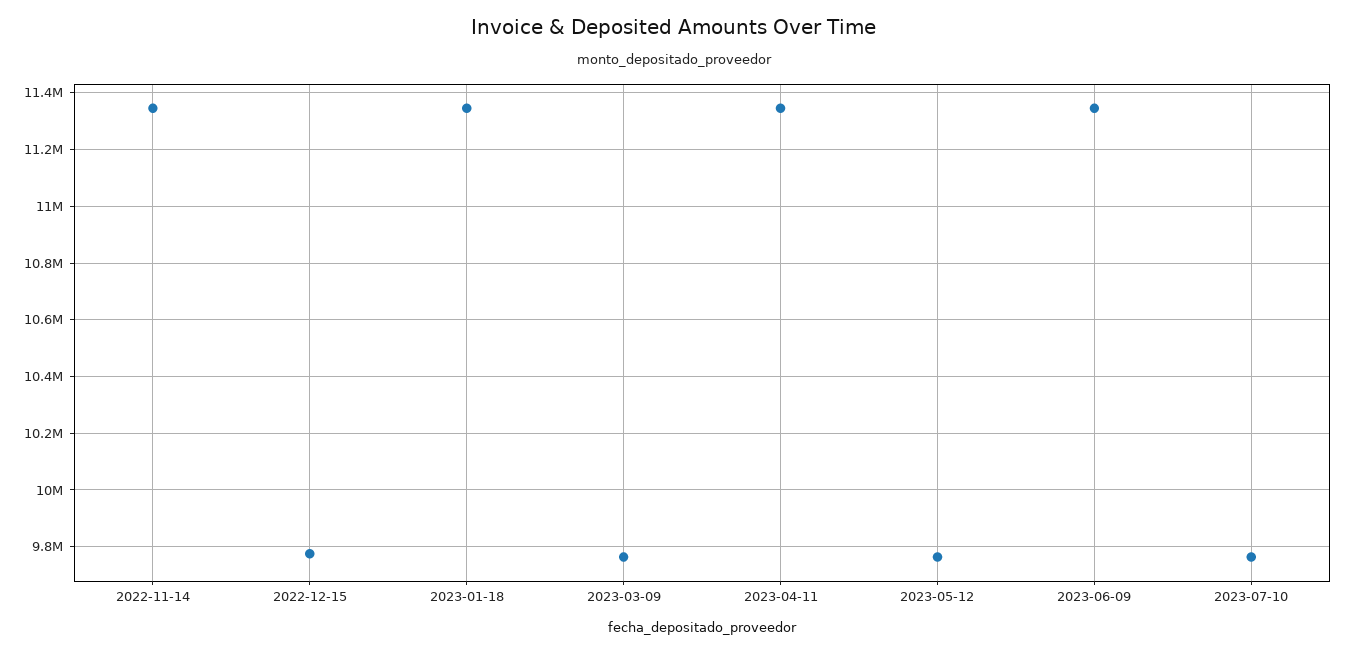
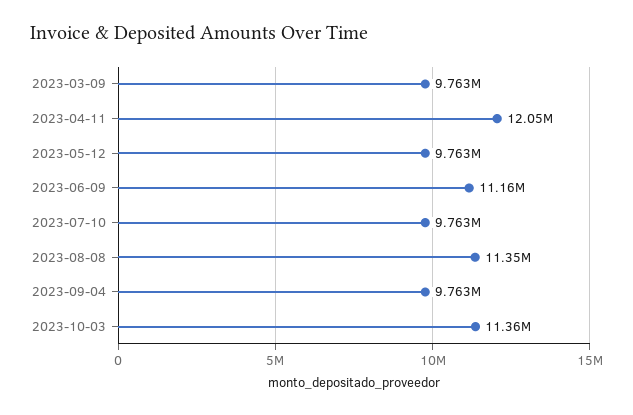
2022-11-14: 11350000 -> none
2022-12-15: 9775000 -> none
2023-01-18: 11350000 -> none
2023-04-11: 11350000 -> 12050000
2023-06-09: 11350000 -> 11160000
2023-08-08: none -> 11350000
2023-09-04: none -> 9763000
2023-10-03: none -> 11360000

